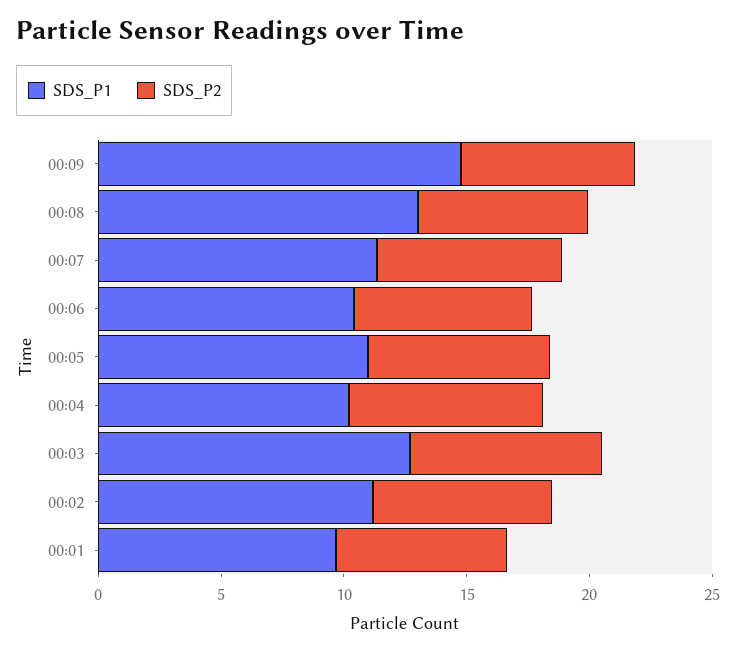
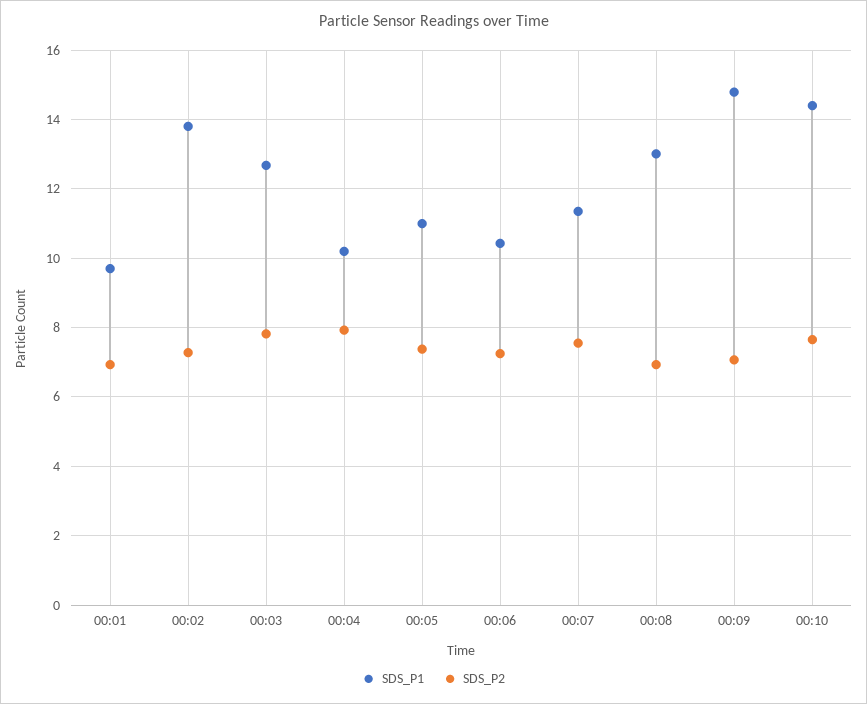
SDS_P1, 00:02: 11 -> 13.8
SDS_P1, 00:10: none -> 14.4
SDS_P2, 00:10: none -> 7.6

